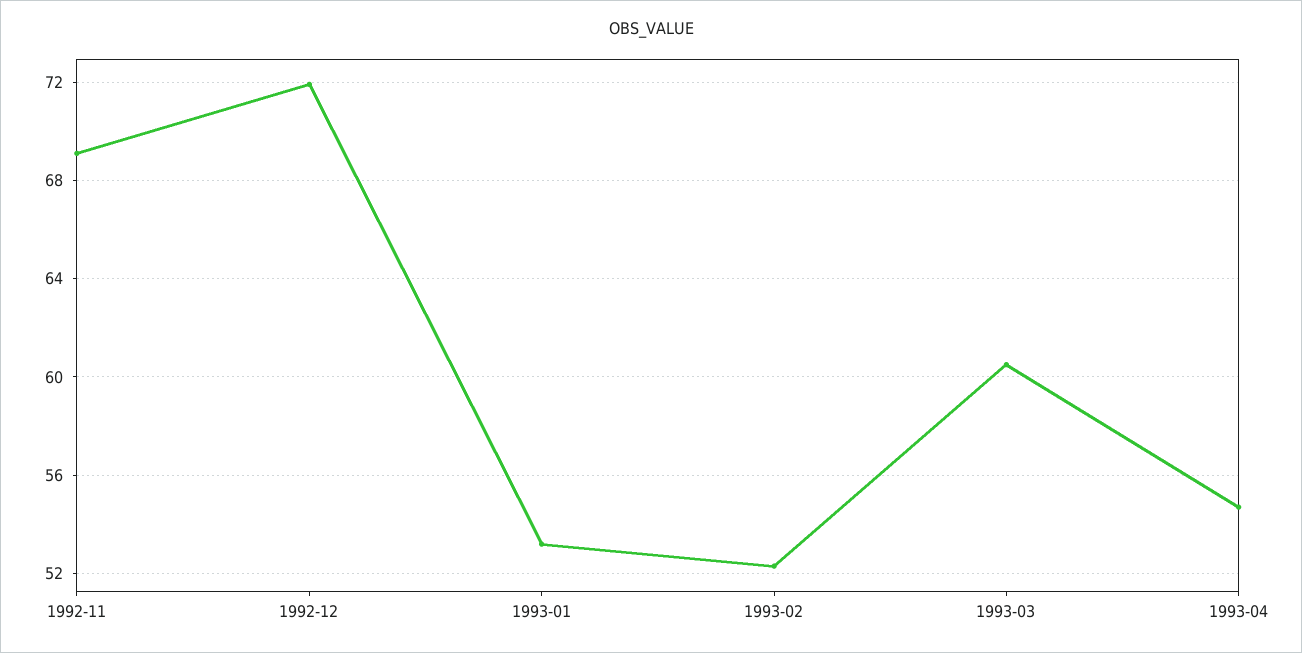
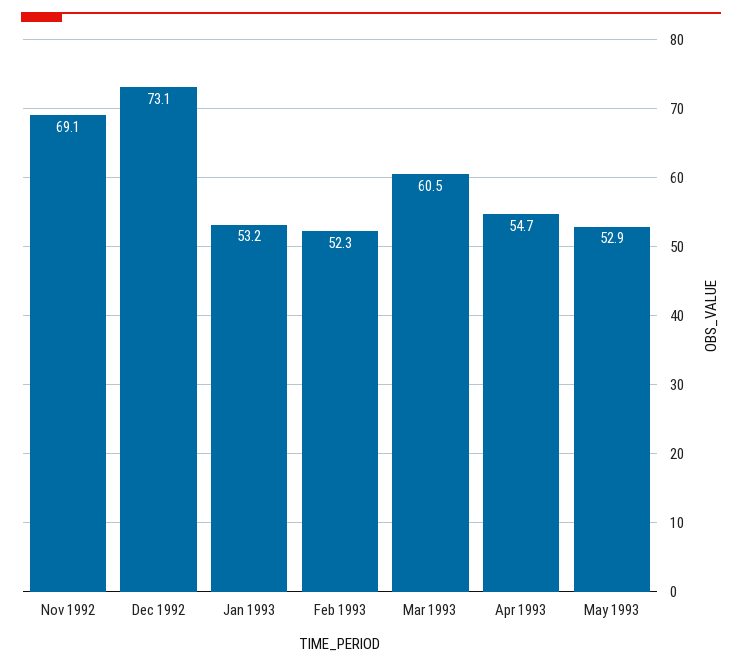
1992-12: 72 -> 73.1
May 1993: none -> 52.9

